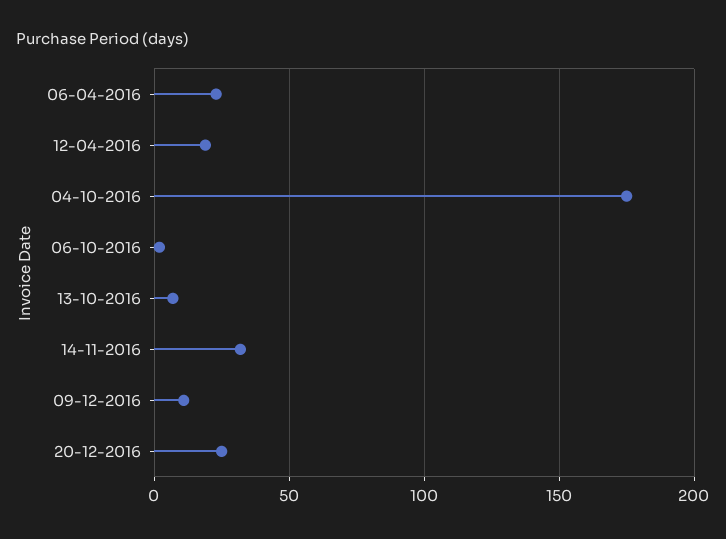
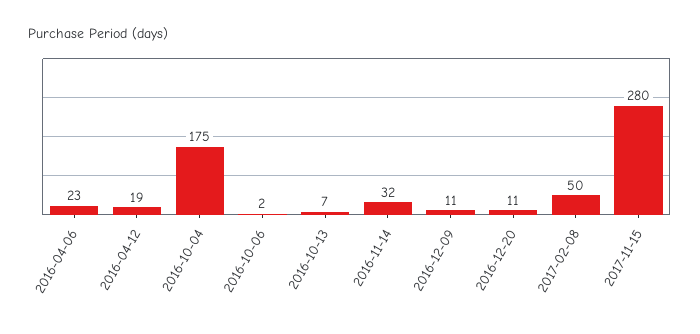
20-12-2016: 25 -> 11
2017-02-08: none -> 50
2017-11-15: none -> 280

